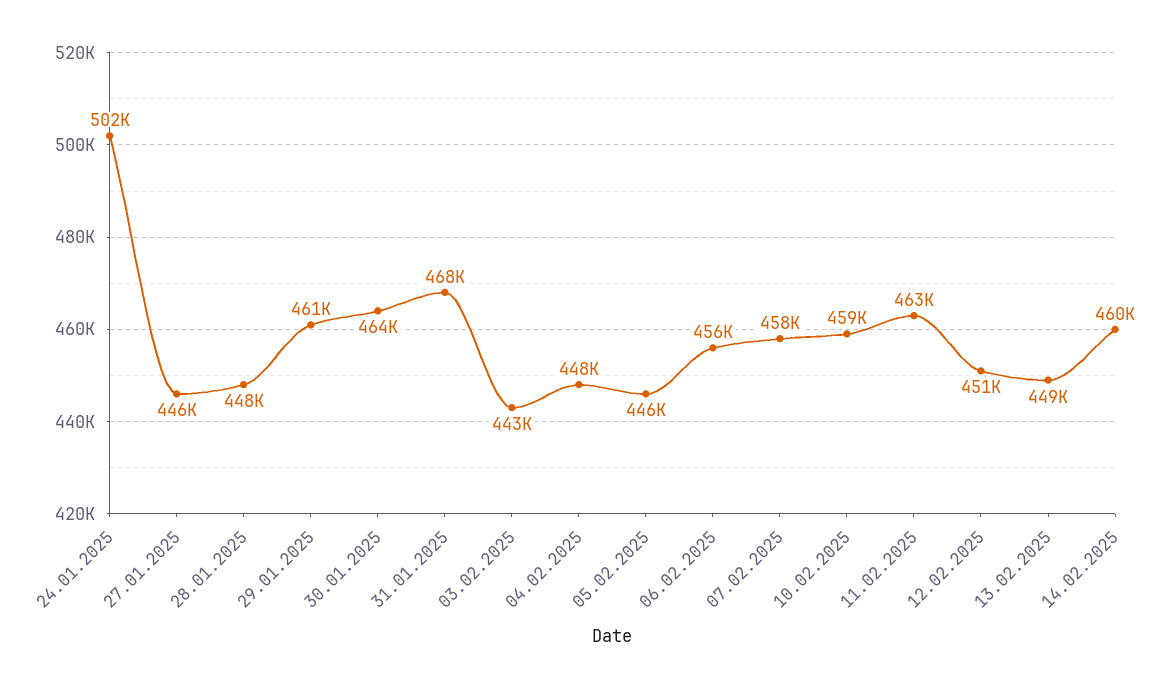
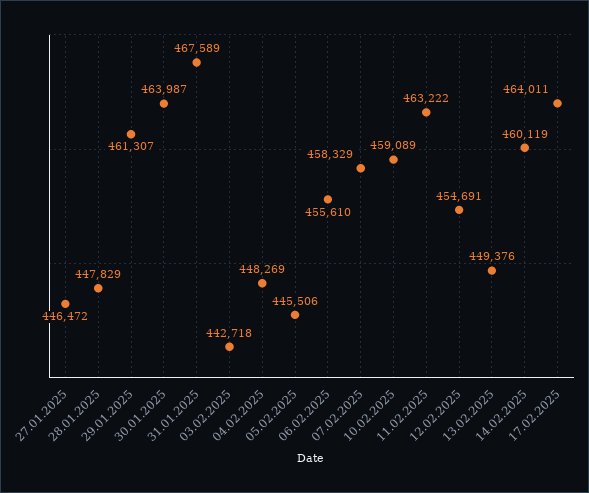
24.01.2025: 502000 -> none
12.02.2025: 451000 -> 454691
17.02.2025: none -> 464011

